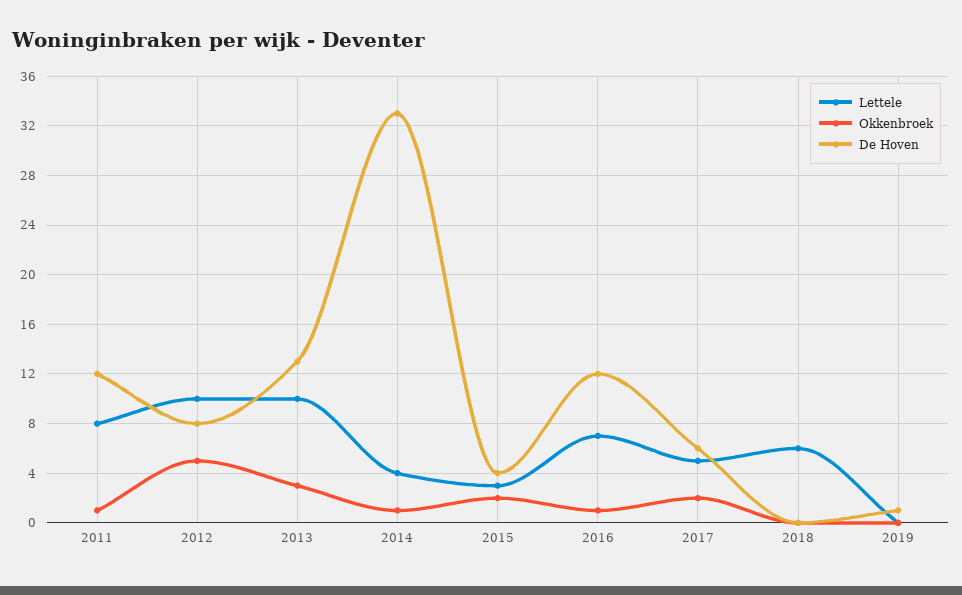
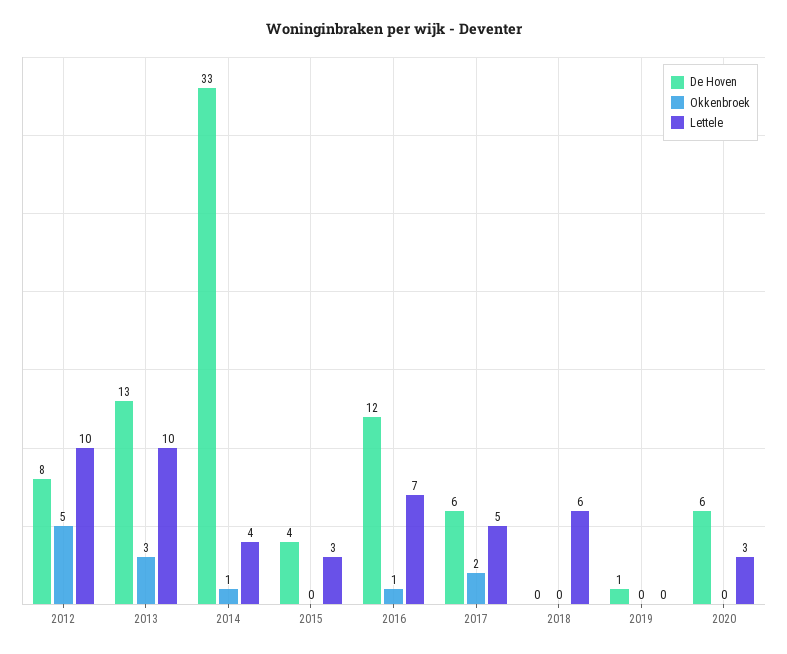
Lettele, 2011: 8 -> none
Okkenbroek, 2011: 1 -> none
De Hoven, 2011: 12 -> none
Okkenbroek, 2015: 2 -> 0
De Hoven, 2020: none -> 6
Okkenbroek, 2020: none -> 0
Lettele, 2020: none -> 3

